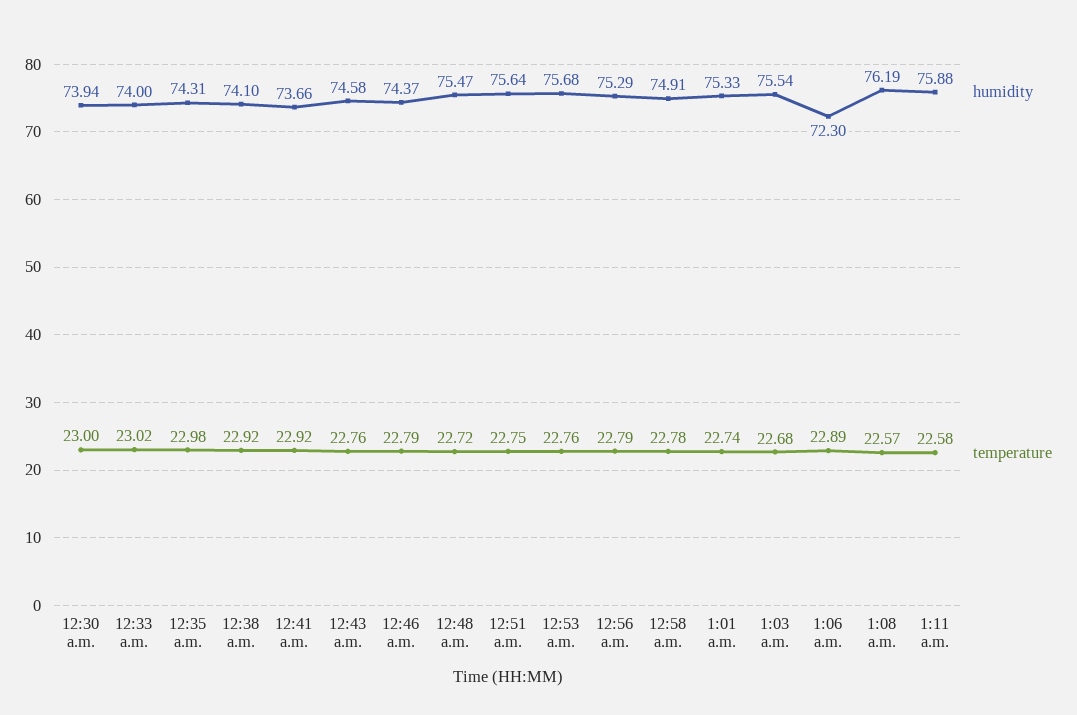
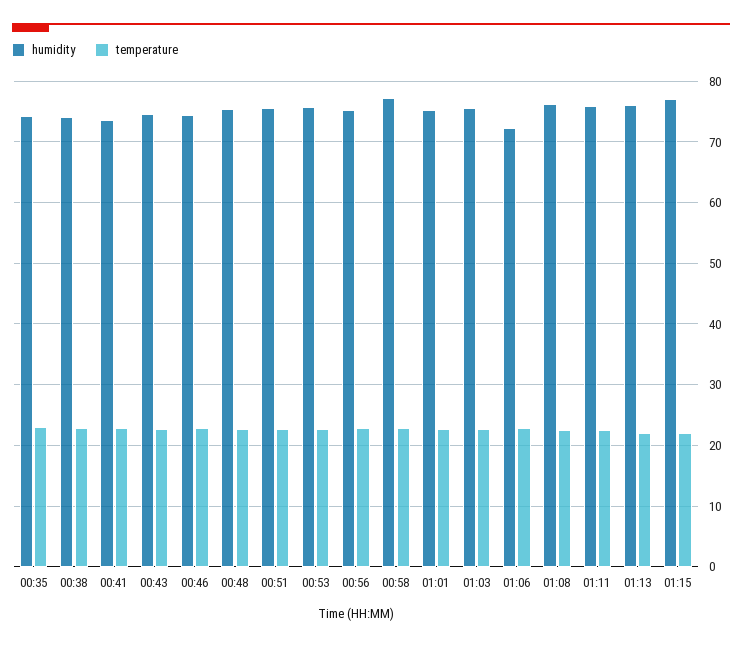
humidity, 12:30 a.m.: 73.94 -> none
temperature, 12:30 a.m.: 23 -> none
humidity, 12:33 a.m.: 74 -> none
temperature, 12:33 a.m.: 23.02 -> none
humidity, 12:58 a.m.: 74.91 -> 77
humidity, 01:13: none -> 76
temperature, 01:13: none -> 22
humidity, 01:15: none -> 77
temperature, 01:15: none -> 22

